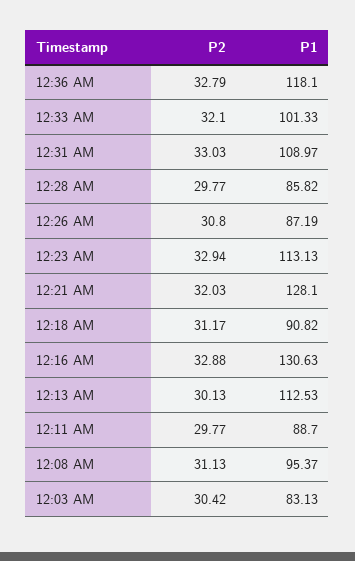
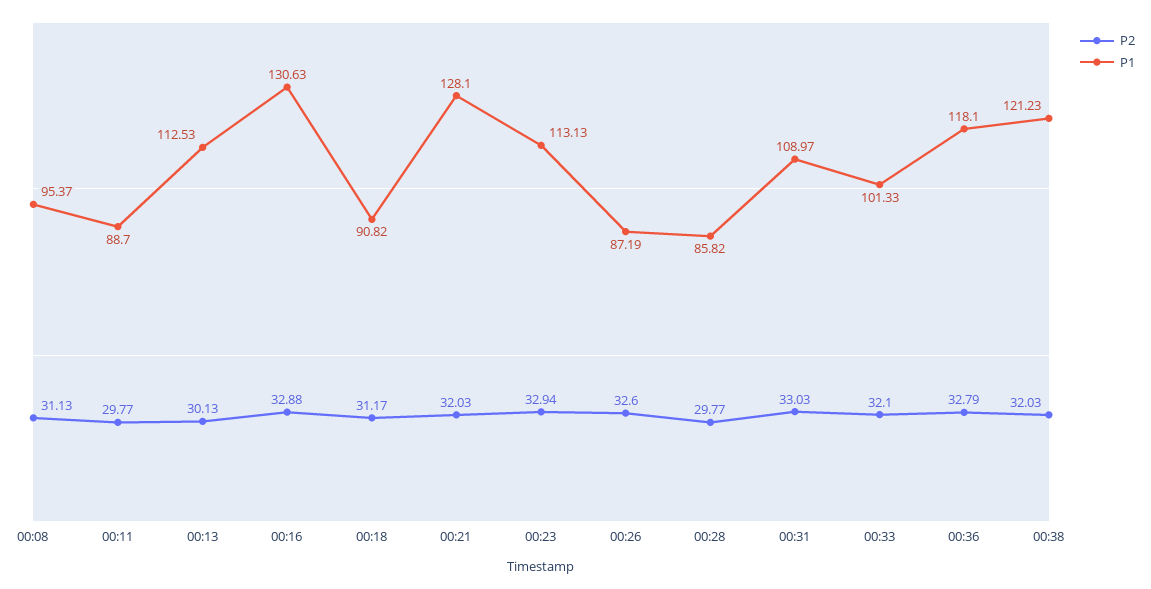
P2, 12:26 AM: 30.8 -> 32.6
P2, 12:03 AM: 30.42 -> none
P1, 12:03 AM: 83.13 -> none
P2, 00:38: none -> 32.03
P1, 00:38: none -> 121.23

